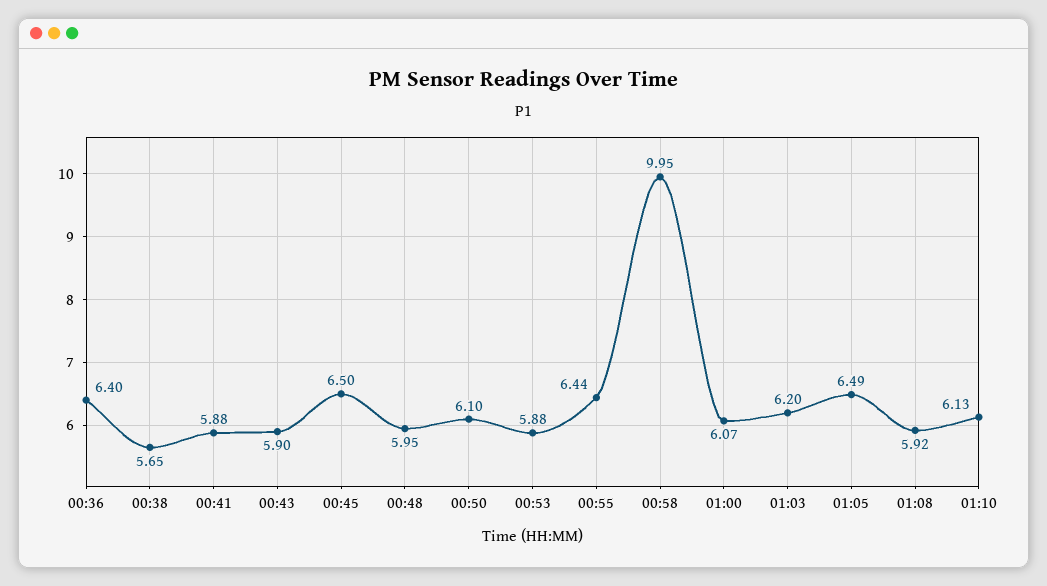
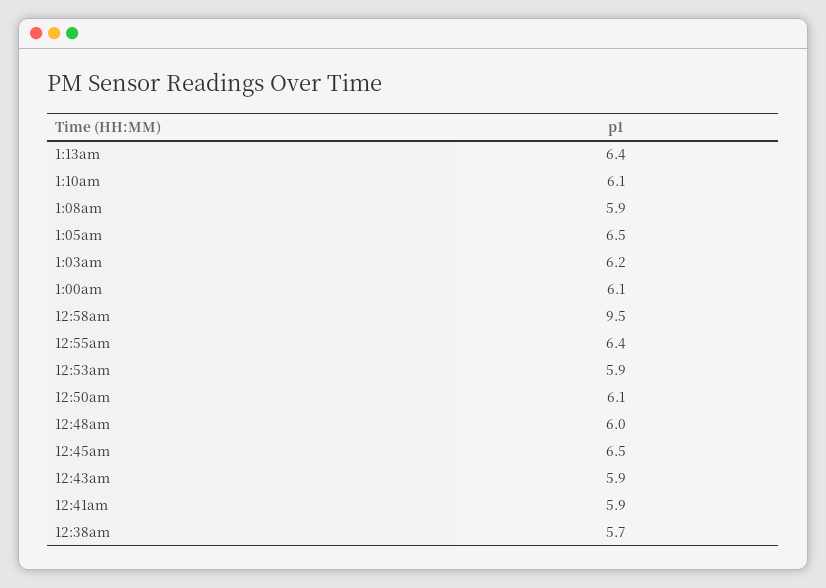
00:36: 6.4 -> none
00:58: 9.95 -> 9.5
1:13am: none -> 6.4

